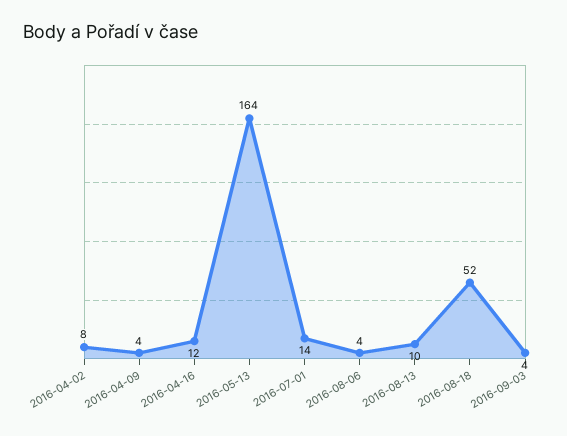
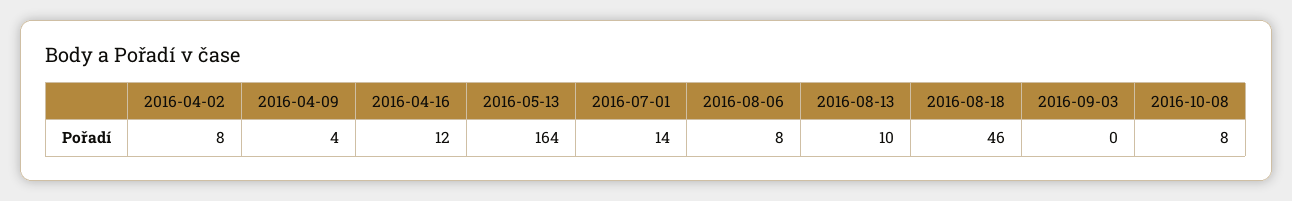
2016-08-06: 4 -> 8
2016-08-18: 52 -> 46
2016-09-03: 4 -> 0
2016-10-08: none -> 8

